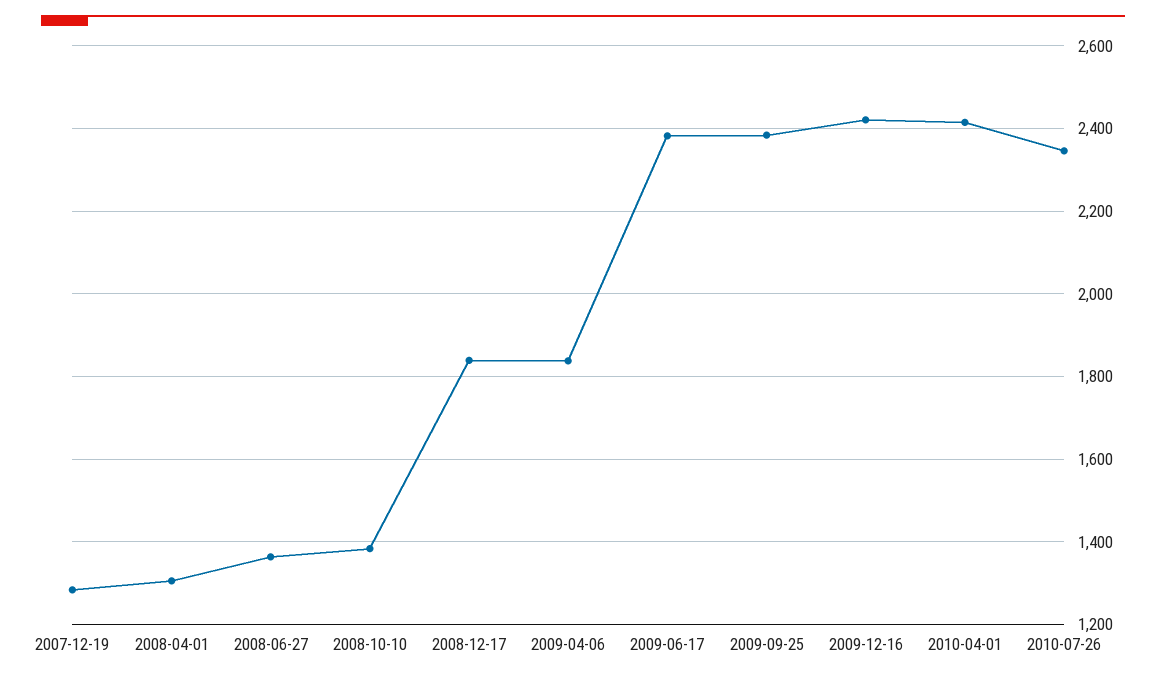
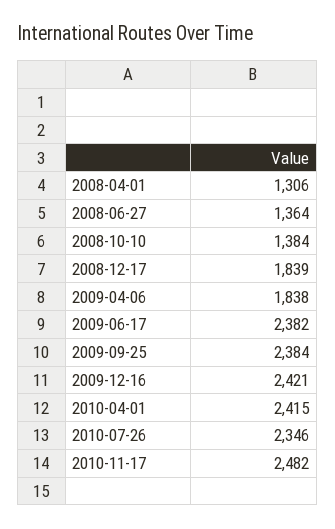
2007-12-19: 1280 -> none
2010-11-17: none -> 2482

